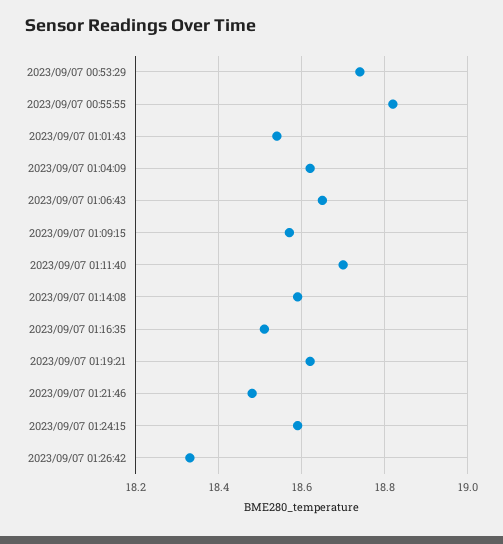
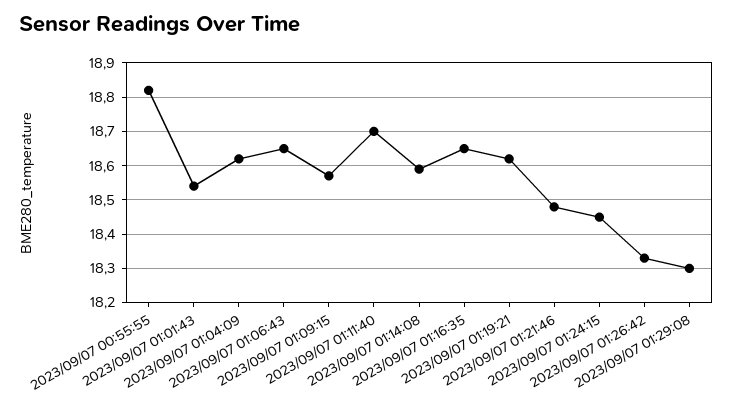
2023/09/07 00:53:29: 18.75 -> none
2023/09/07 01:16:35: 18.5 -> 18.65
2023/09/07 01:24:15: 18.6 -> 18.45
2023/09/07 01:29:08: none -> 18.3

